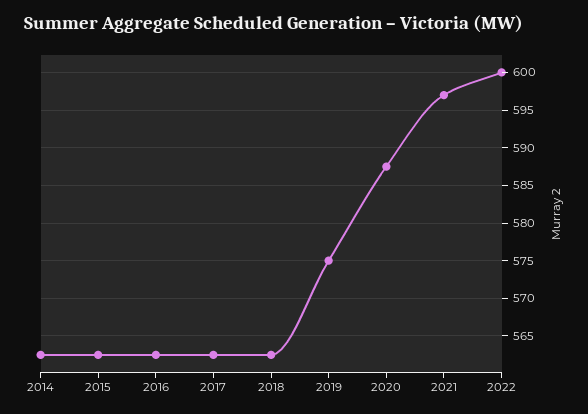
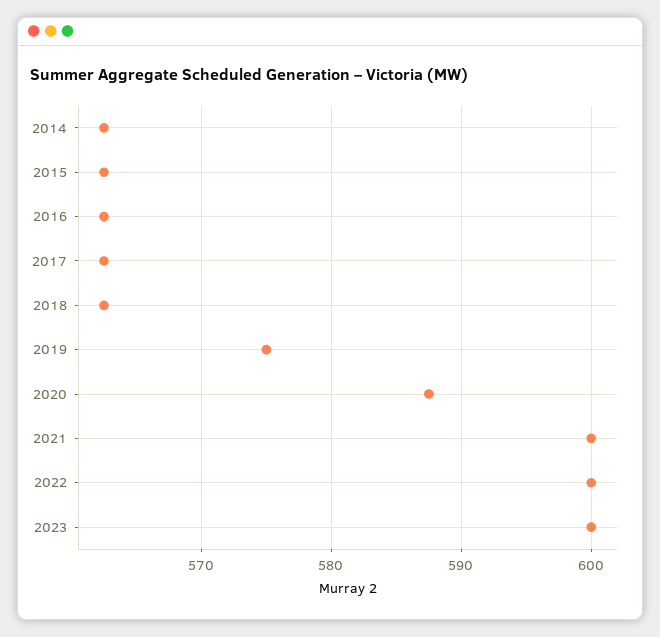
2021: 597 -> 600
2023: none -> 600

